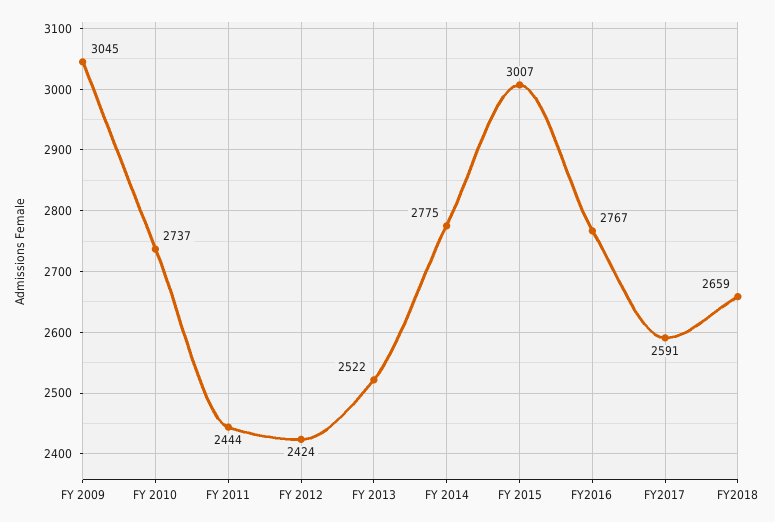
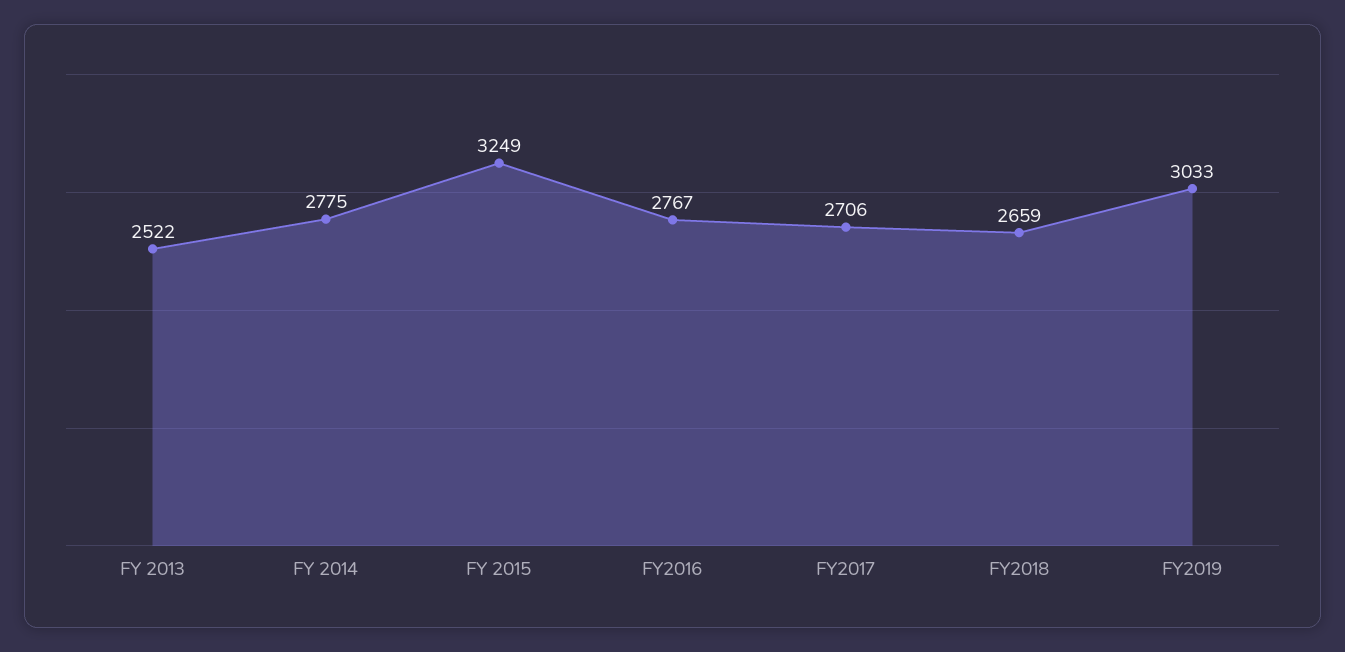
FY 2009: 3045 -> none
FY 2010: 2737 -> none
FY 2011: 2444 -> none
FY 2012: 2424 -> none
FY 2015: 3007 -> 3249
FY2017: 2591 -> 2706
FY2019: none -> 3033

